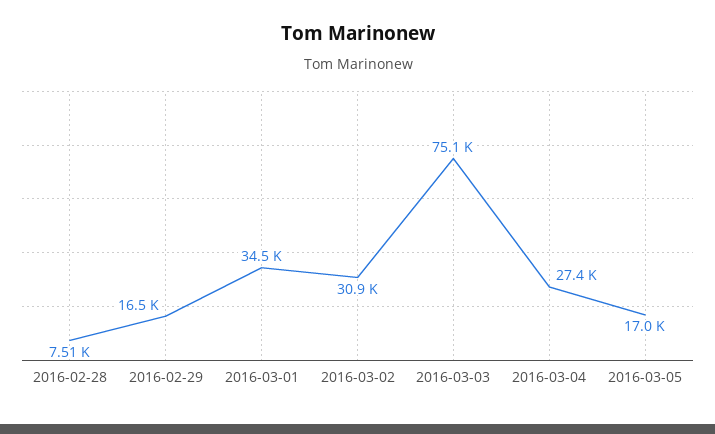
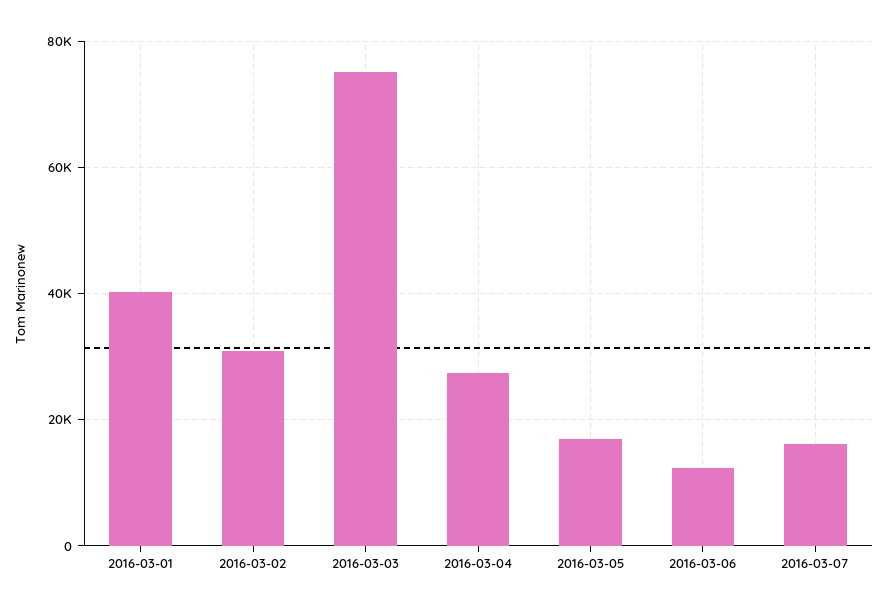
2016-02-28: 7510 -> none
2016-02-29: 16500 -> none
2016-03-01: 34500 -> 40000
2016-03-06: none -> 12000
2016-03-07: none -> 16000

